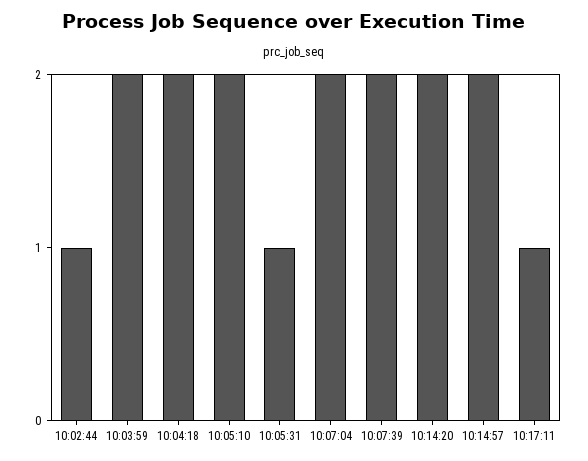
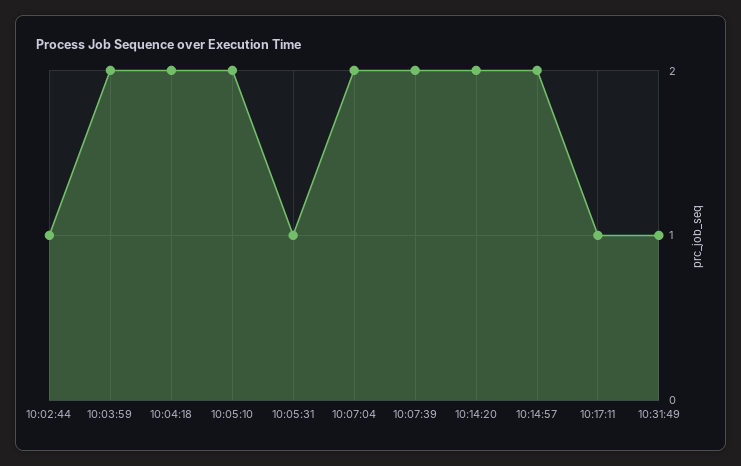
10:31:49: none -> 1

